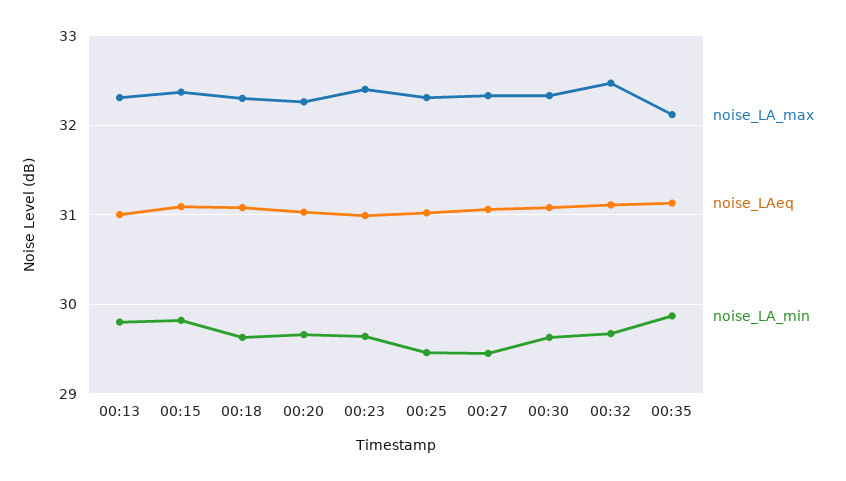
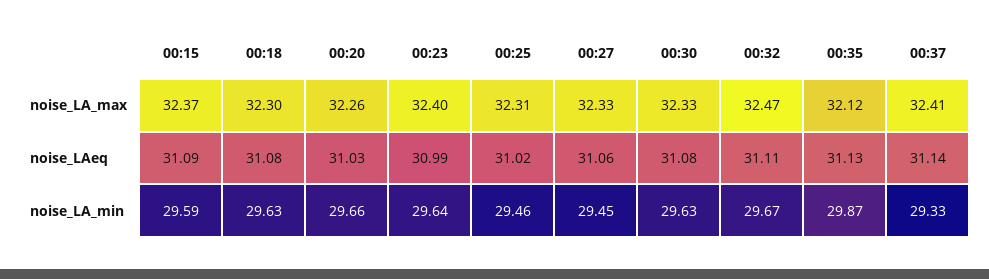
noise_LA_max, 00:13: 32.3 -> none
noise_LAeq, 00:13: 31 -> none
noise_LA_min, 00:13: 29.8 -> none
noise_LA_min, 00:15: 29.8 -> 29.59
noise_LA_max, 00:37: none -> 32.41
noise_LAeq, 00:37: none -> 31.14
noise_LA_min, 00:37: none -> 29.33

